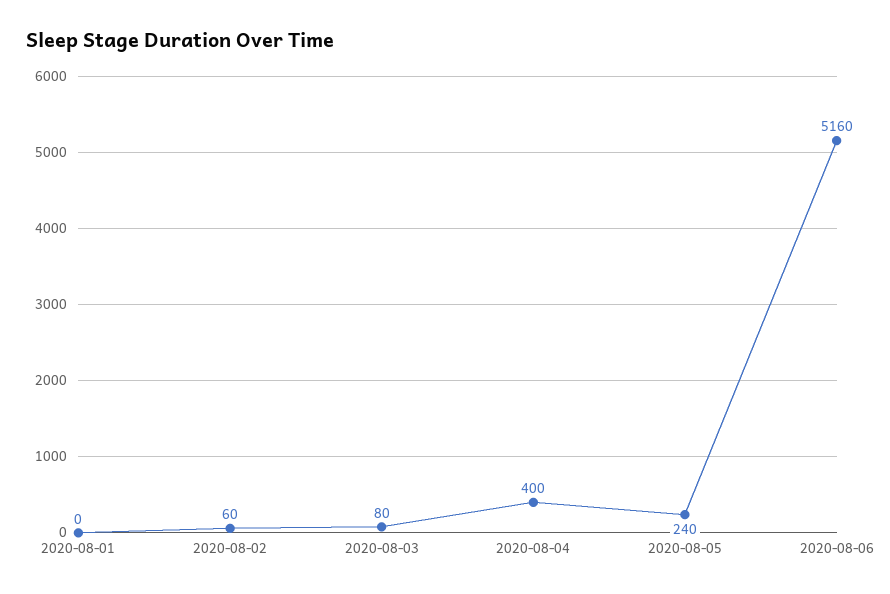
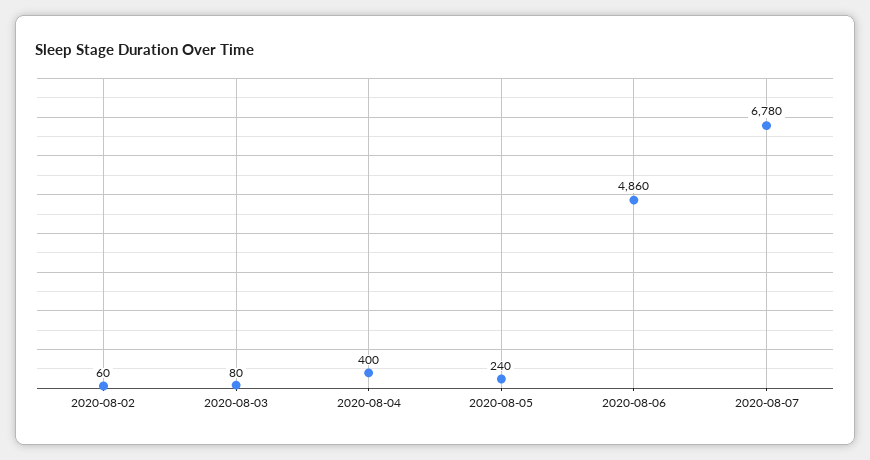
2020-08-01: 0 -> none
2020-08-06: 5160 -> 4860
2020-08-07: none -> 6780

